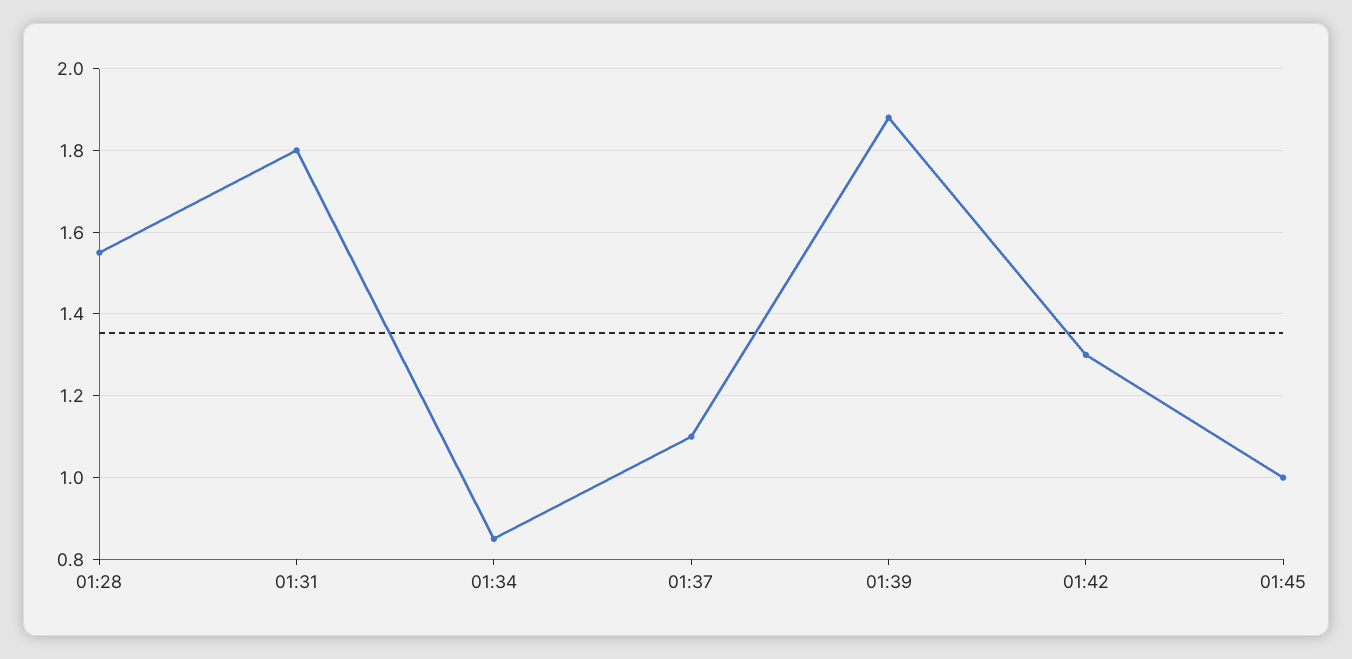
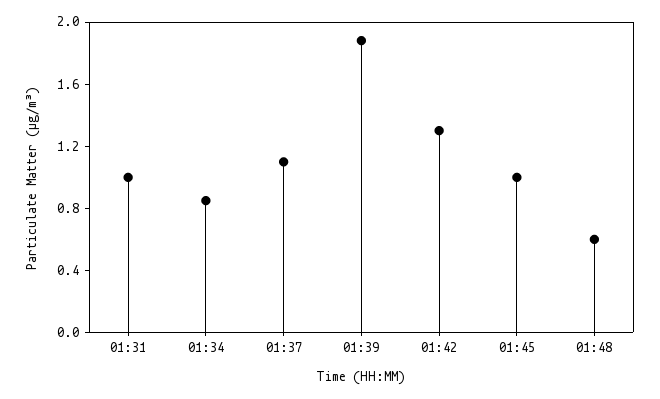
01:28: 1.55 -> none
01:31: 1.8 -> 1
01:48: none -> 0.6

